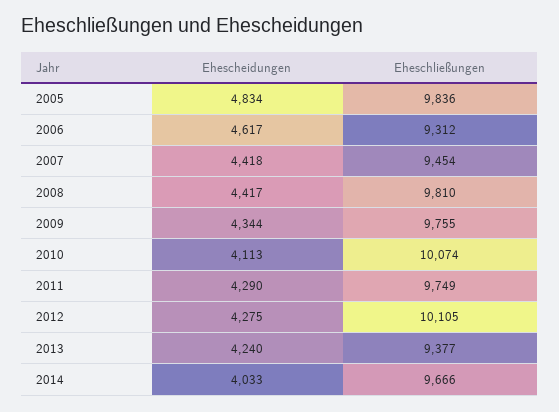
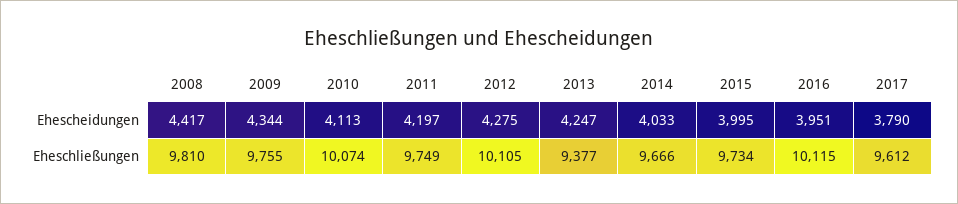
Ehescheidungen, 2005: 4834 -> none
Eheschließungen, 2005: 9836 -> none
Ehescheidungen, 2006: 4617 -> none
Eheschließungen, 2006: 9312 -> none
Ehescheidungen, 2007: 4418 -> none
Eheschließungen, 2007: 9454 -> none
Ehescheidungen, 2011: 4290 -> 4197
Ehescheidungen, 2013: 4240 -> 4247
Ehescheidungen, 2015: none -> 3995
Ehescheidungen, 2016: none -> 3951
Ehescheidungen, 2017: none -> 3790
Eheschließungen, 2015: none -> 9734
Eheschließungen, 2016: none -> 10115
Eheschließungen, 2017: none -> 9612

